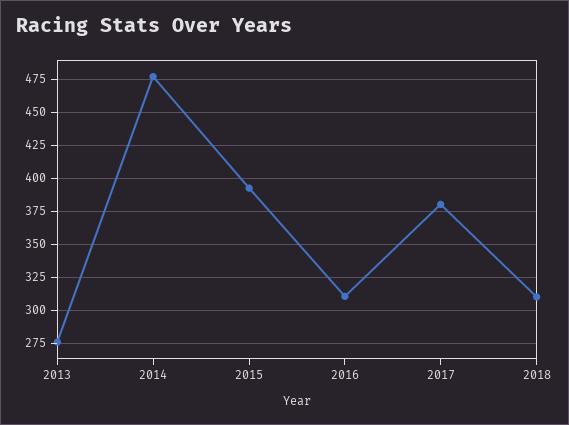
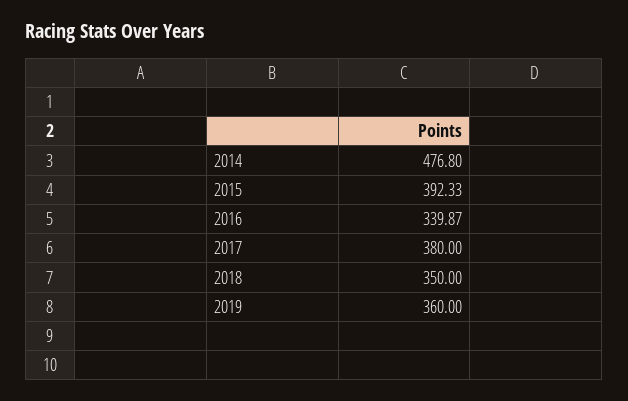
2013: 275 -> none
2016: 310 -> 339.87
2018: 310 -> 350
2019: none -> 360

